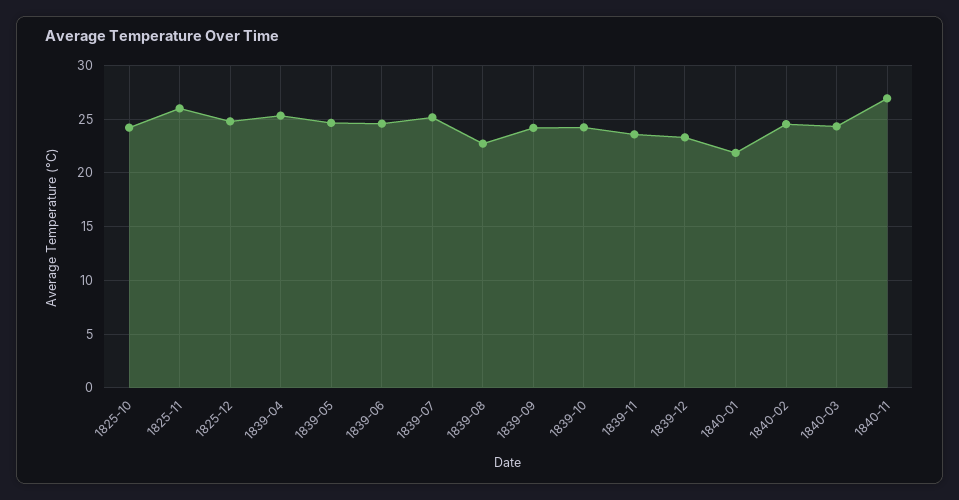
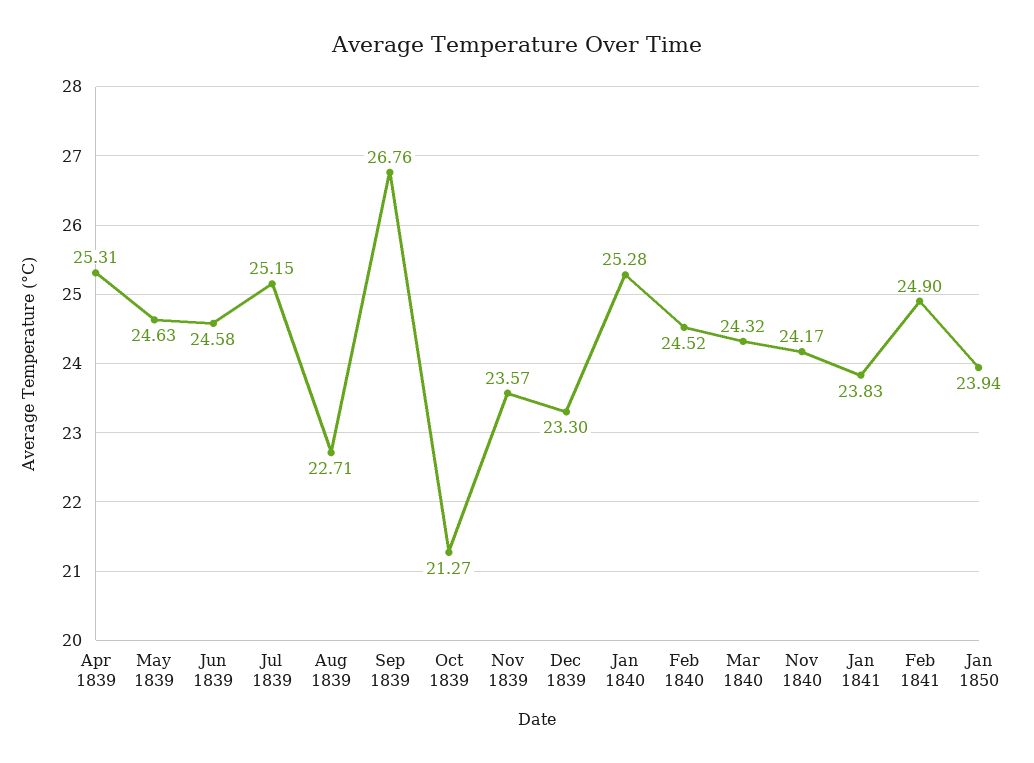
1825-10: 24 -> none
1825-11: 26 -> none
1825-12: 25 -> none
1839-09: 24 -> 26.76
1839-10: 24 -> 21.27
1840-01: 22 -> 25.28
1840-11: 27 -> 24.17
Jan 1841: none -> 23.83
Feb 1841: none -> 24.9
Jan 1850: none -> 23.94

